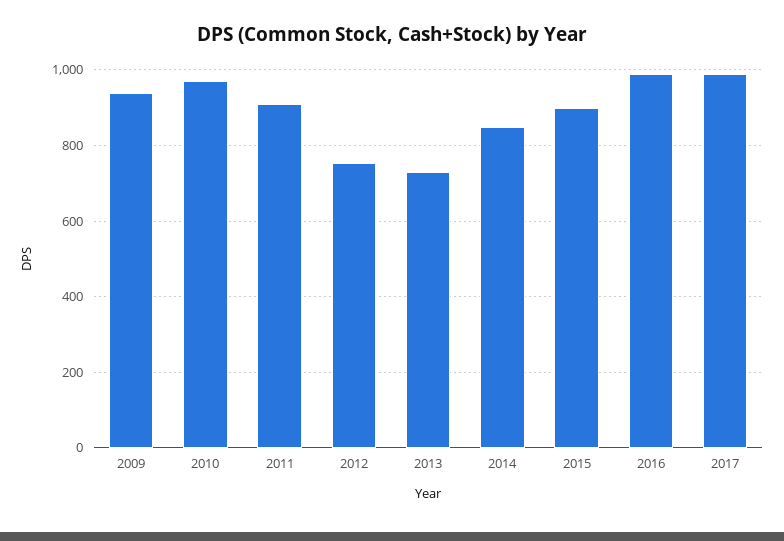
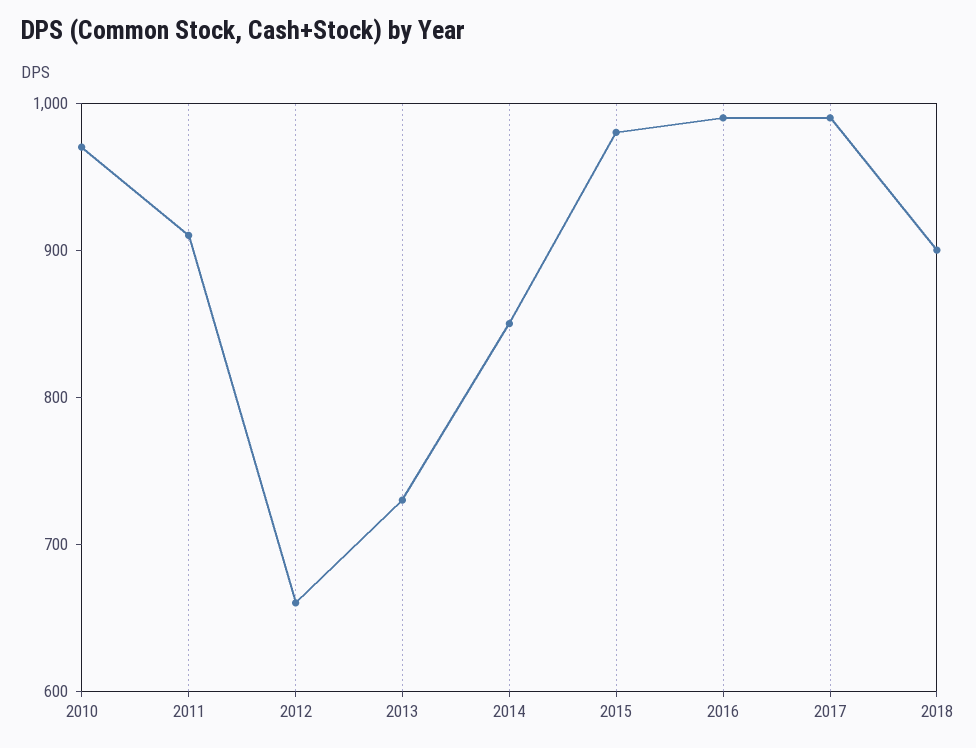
2009: 940 -> none
2012: 760 -> 660
2015: 900 -> 980
2018: none -> 900

